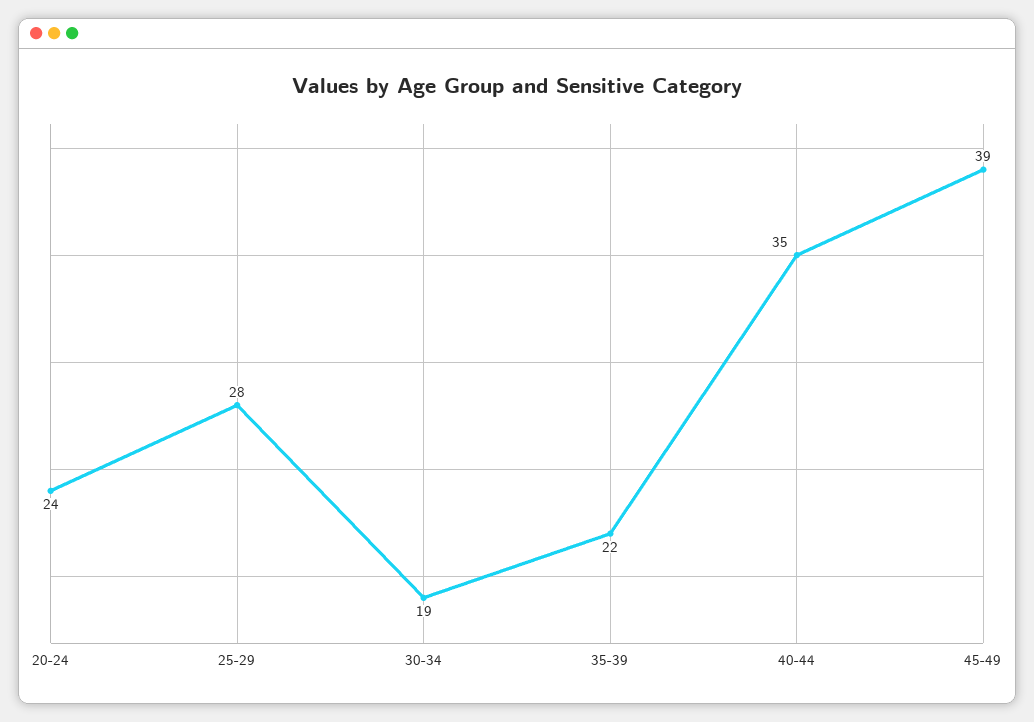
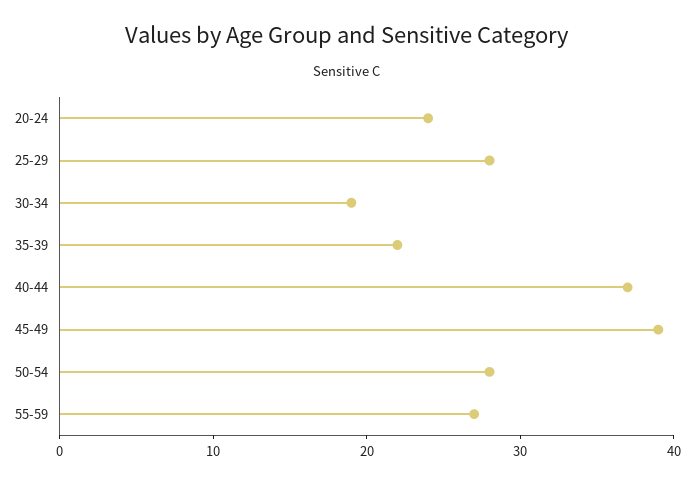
40-44: 35 -> 37
50-54: none -> 28
55-59: none -> 27

